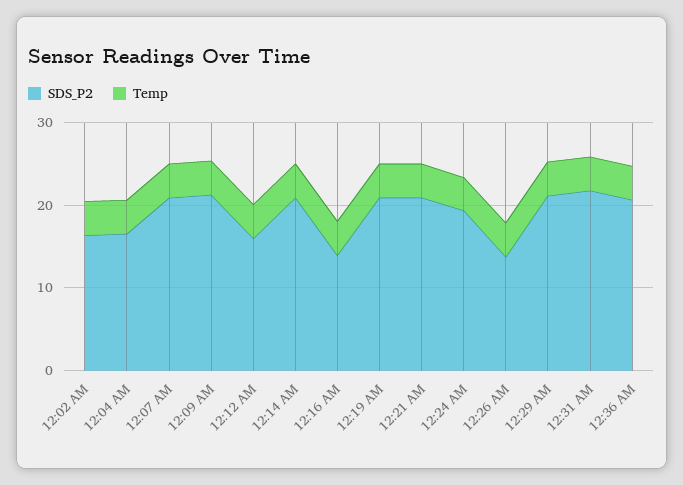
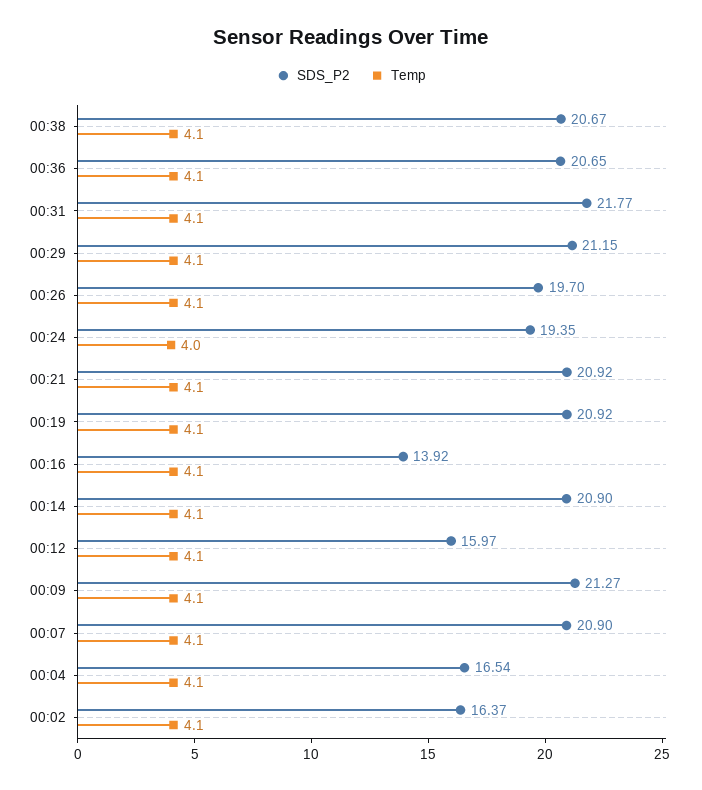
SDS_P2, 12:26 AM: 14 -> 19.7
SDS_P2, 00:38: none -> 20.67
Temp, 00:38: none -> 4.1

